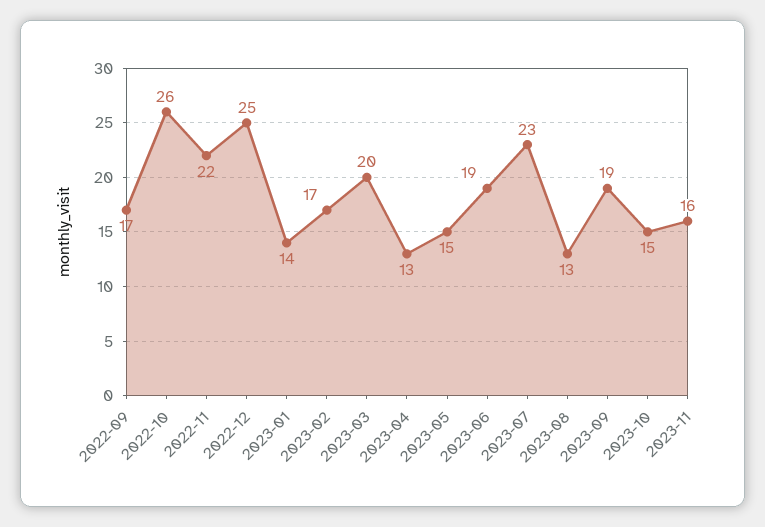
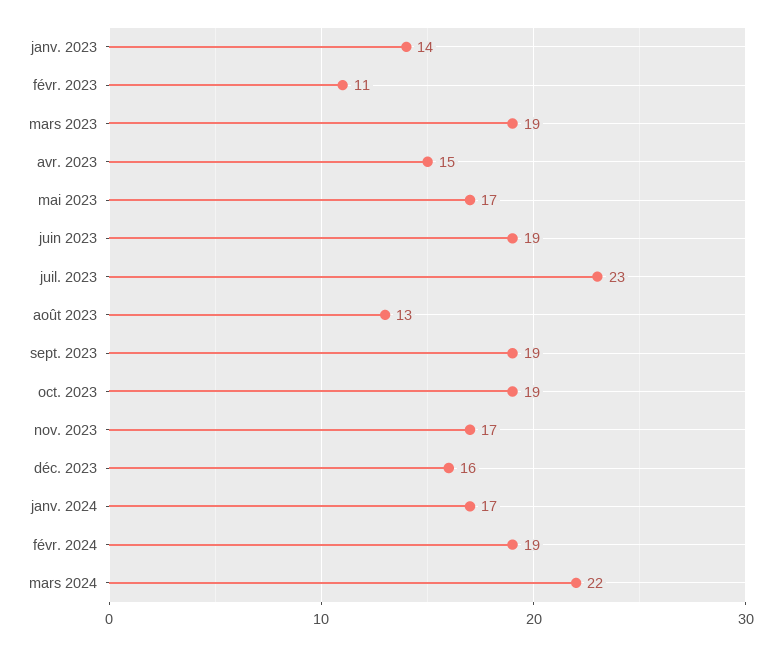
2022-09: 17 -> none
2022-10: 26 -> none
2022-11: 22 -> none
2022-12: 25 -> none
2023-02: 17 -> 11
2023-03: 20 -> 19
2023-04: 13 -> 15
2023-05: 15 -> 17
2023-10: 15 -> 19
2023-11: 16 -> 17
déc. 2023: none -> 16
janv. 2024: none -> 17
févr. 2024: none -> 19
mars 2024: none -> 22

